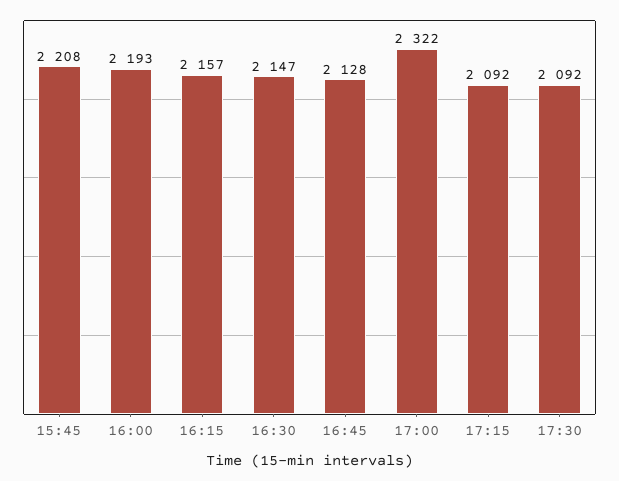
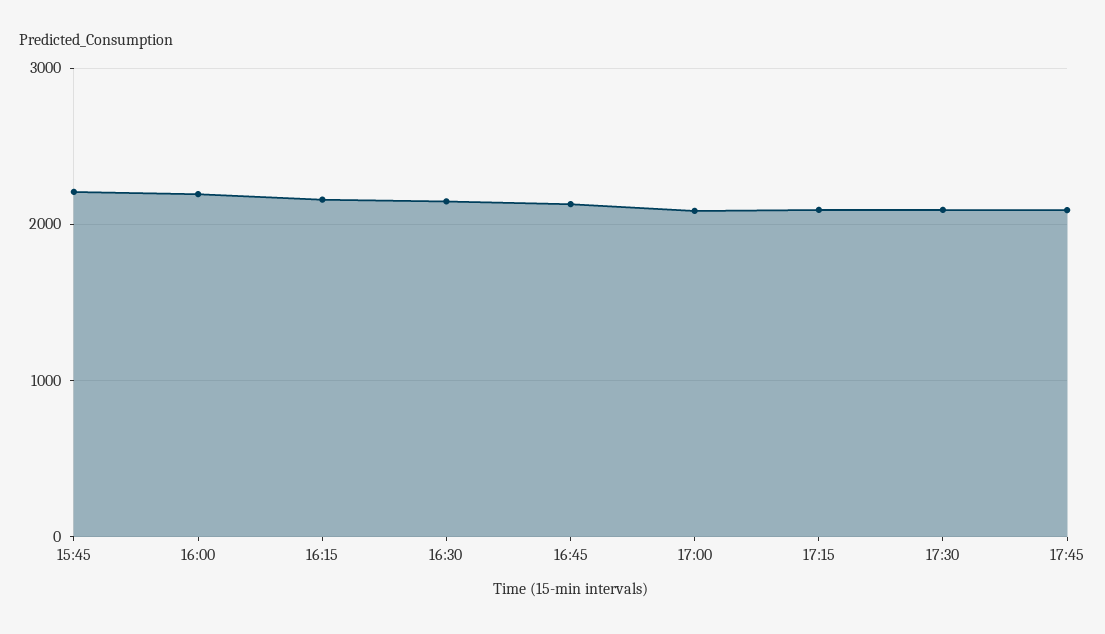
17:00: 2322 -> 2100
17:45: none -> 2100

